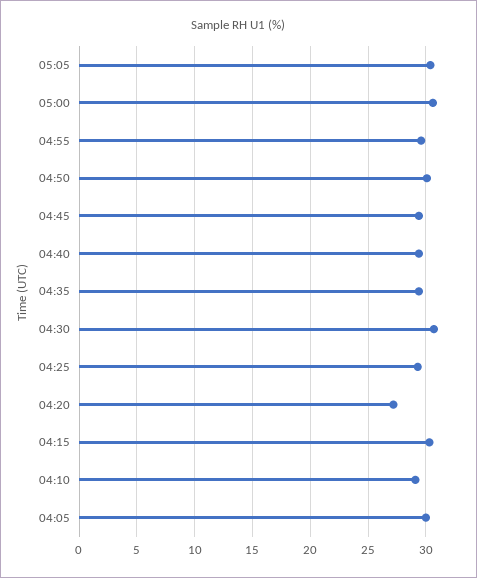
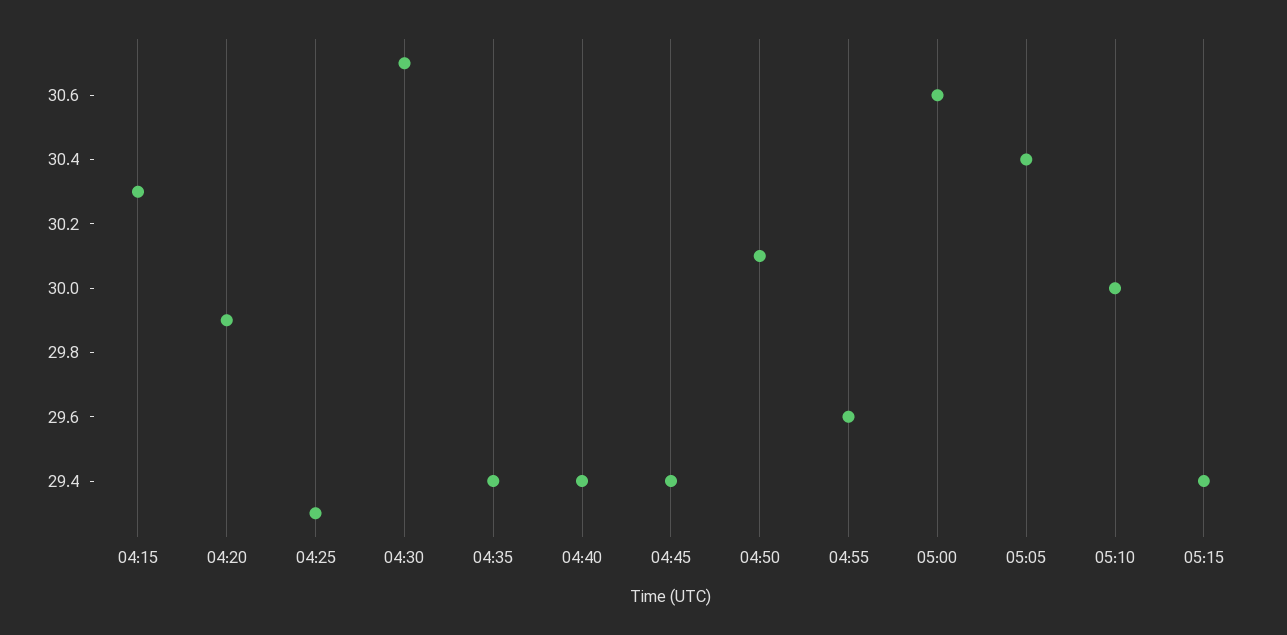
04:20: 27 -> 29.9
04:10: 29 -> none
04:05: 30 -> none
05:10: none -> 30
05:15: none -> 29.4

